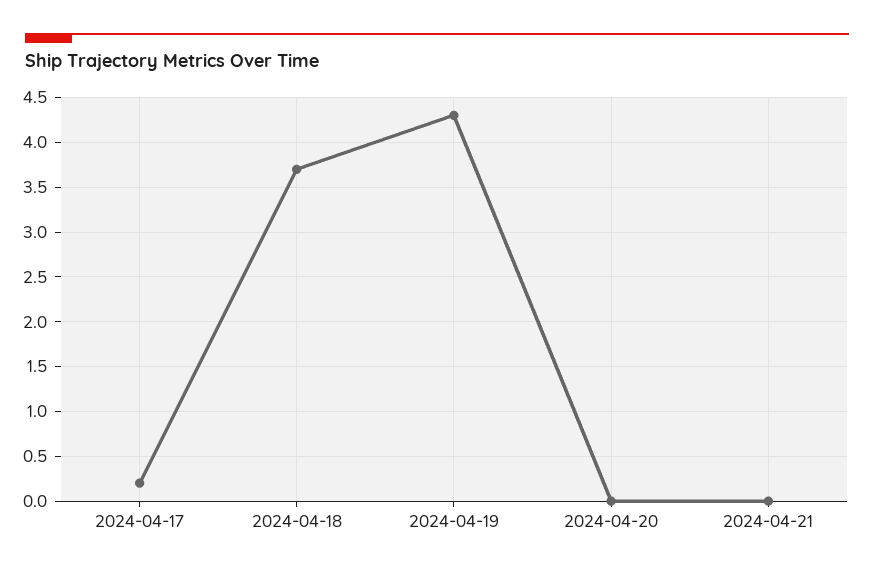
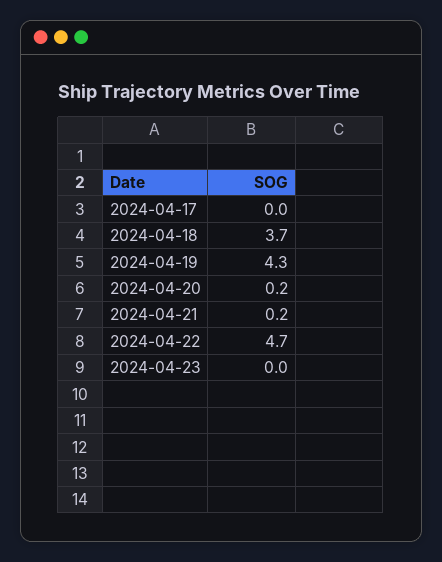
2024-04-17: 0.2 -> 0
2024-04-20: 0 -> 0.2
2024-04-21: 0 -> 0.2
2024-04-22: none -> 4.7
2024-04-23: none -> 0

